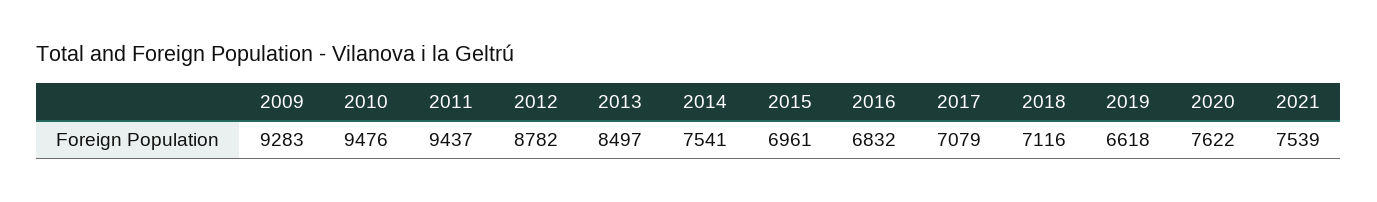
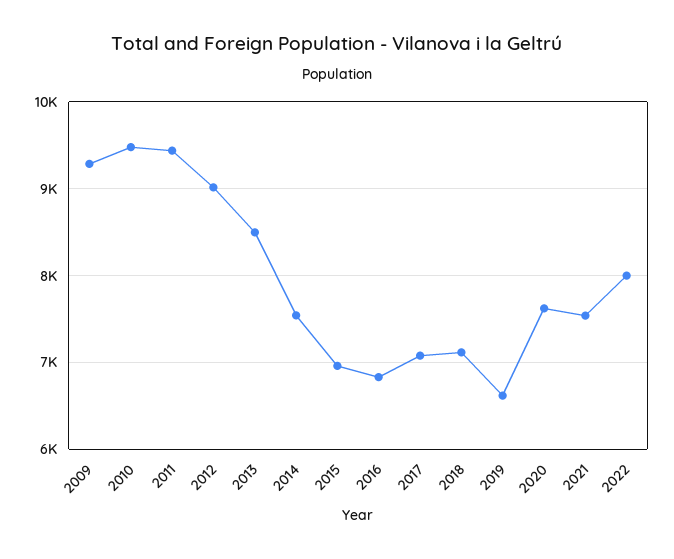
2012: 8782 -> 9000
2022: none -> 8000

